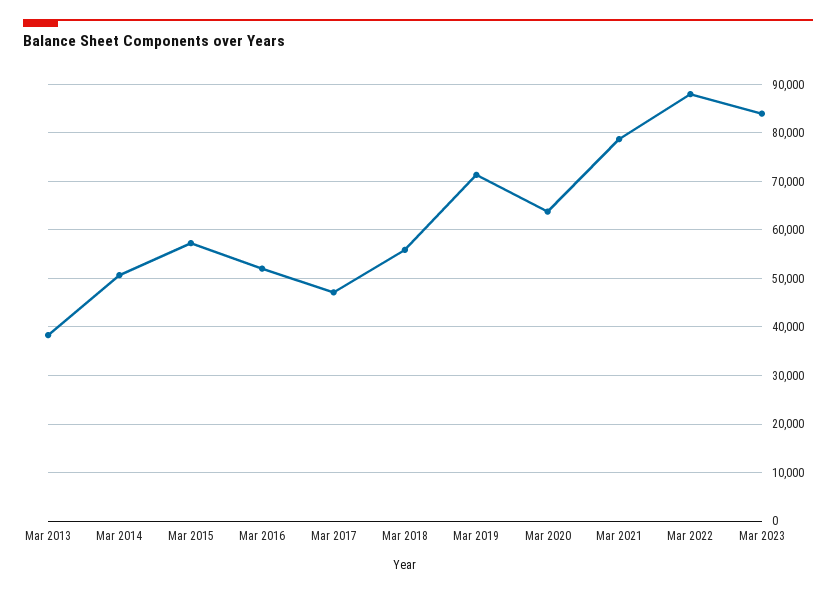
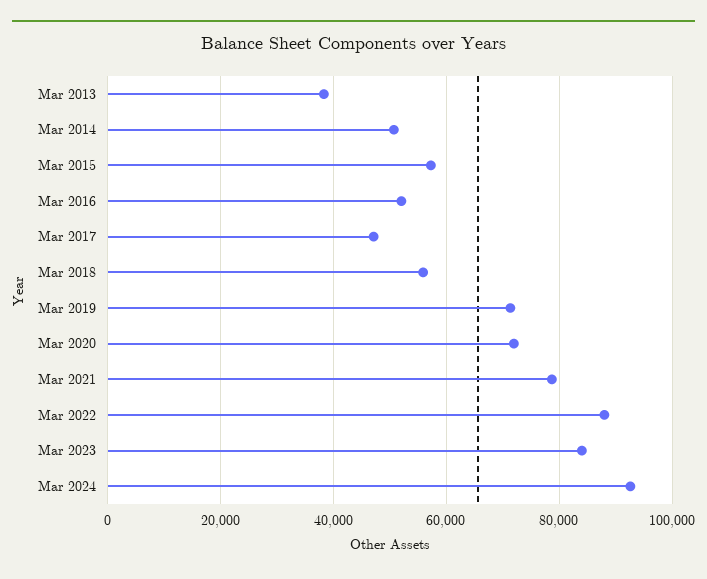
Mar 2020: 64000 -> 72000
Mar 2024: none -> 92000

